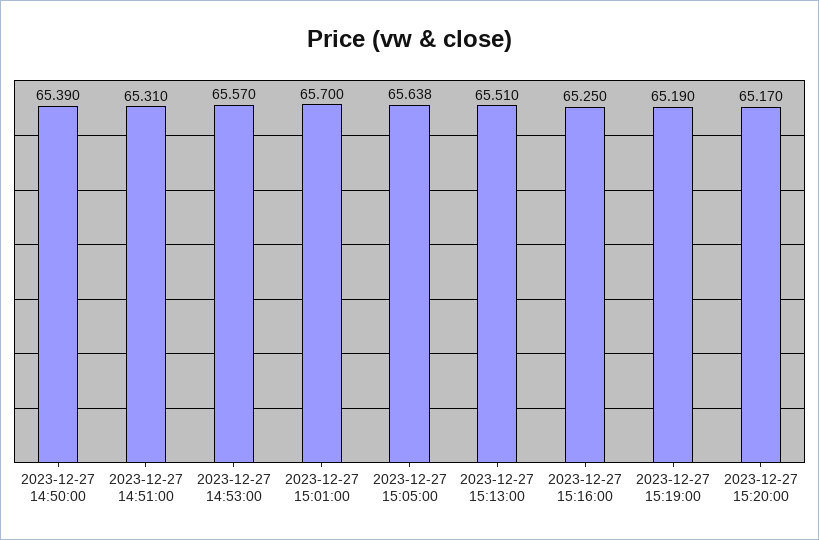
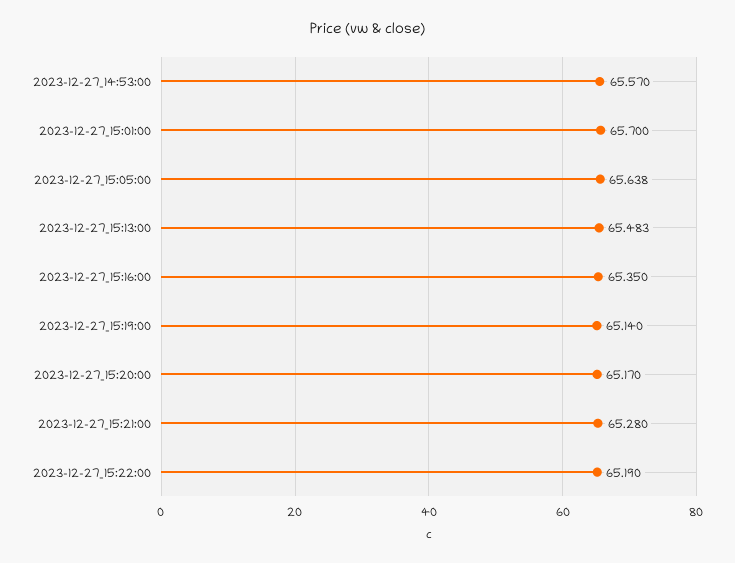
2023-12-27 14:50:00: 65.39 -> none
2023-12-27 14:51:00: 65.31 -> none
2023-12-27 15:13:00: 65.51 -> 65.483
2023-12-27 15:16:00: 65.25 -> 65.35
2023-12-27 15:19:00: 65.19 -> 65.14
2023-12-27_15:21:00: none -> 65.28
2023-12-27_15:22:00: none -> 65.19

